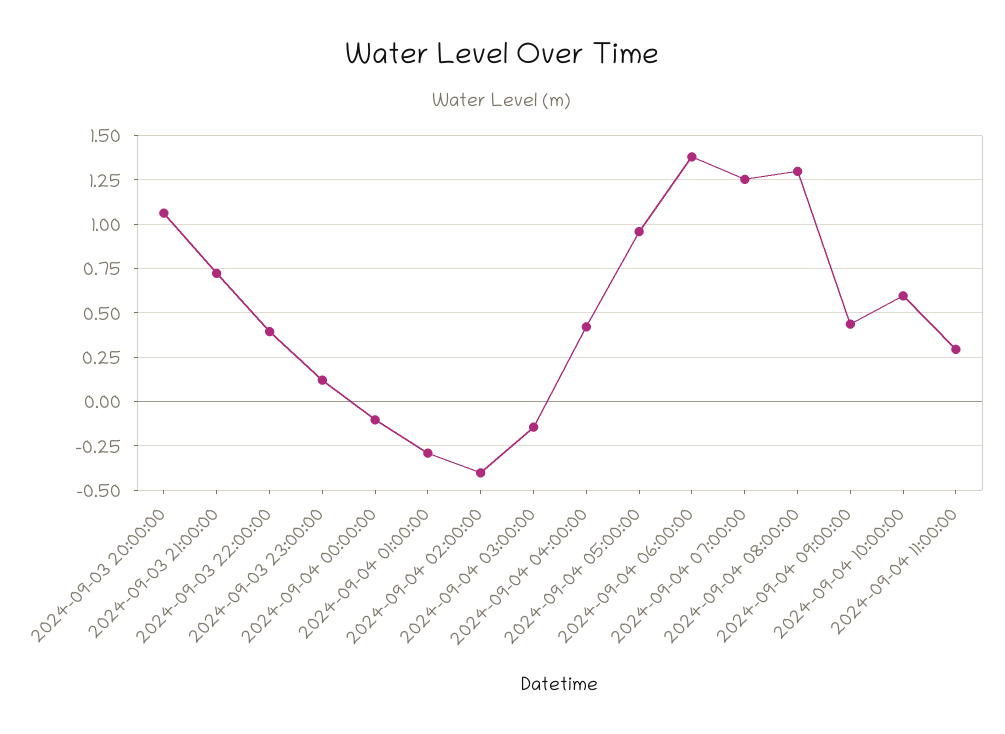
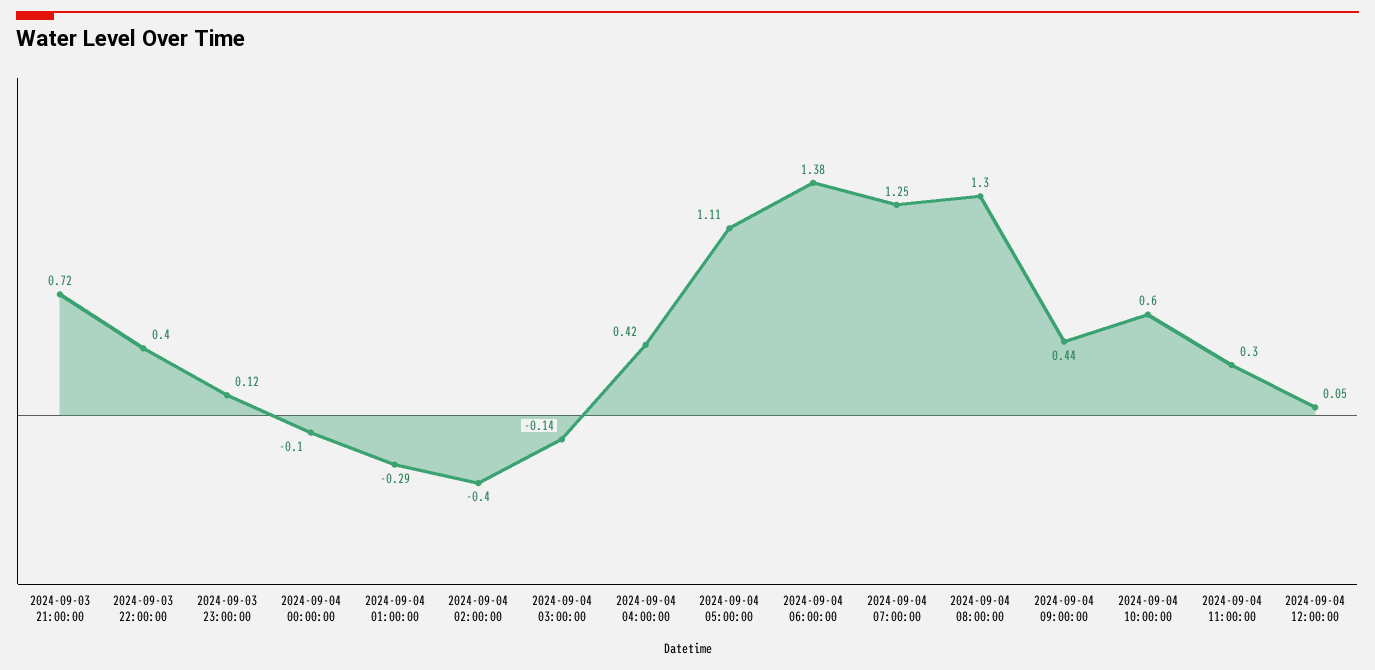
2024-09-03 20:00:00: 1.05 -> none
2024-09-04 05:00:00: 0.95 -> 1.11
2024-09-04 12:00:00: none -> 0.05

